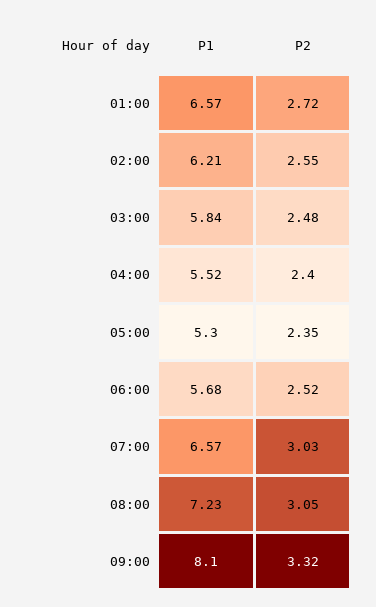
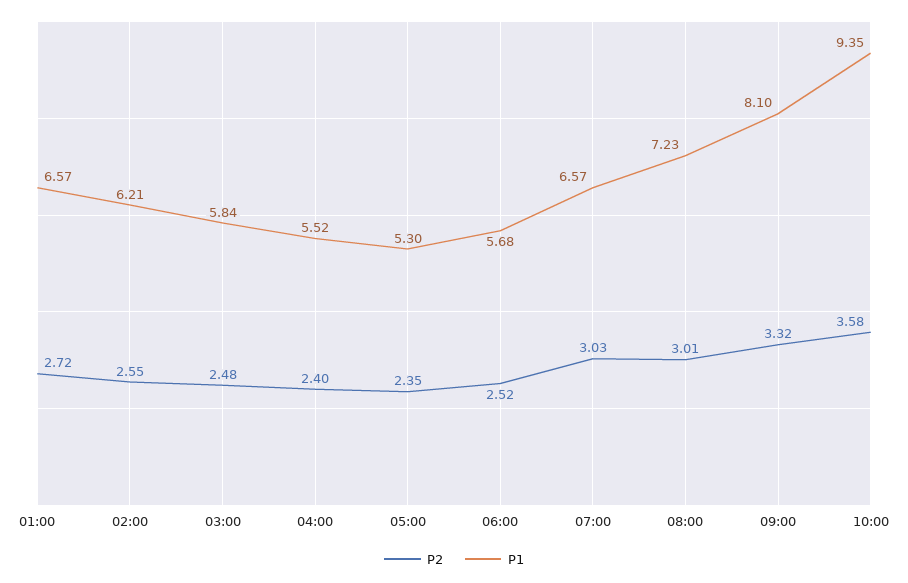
P2, 08:00: 3.05 -> 3.01
P2, 10:00: none -> 3.58
P1, 10:00: none -> 9.35

